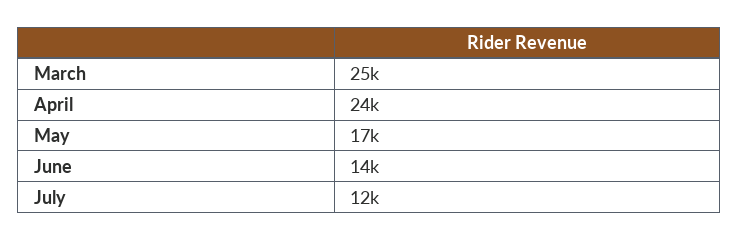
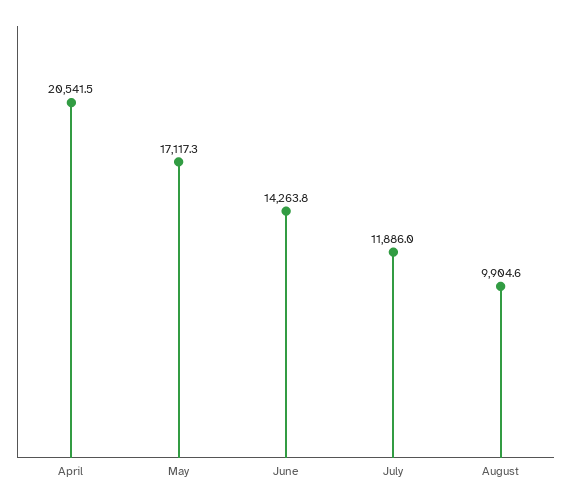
March: 25000 -> none
April: 24000 -> 20541.5
August: none -> 9904.6

